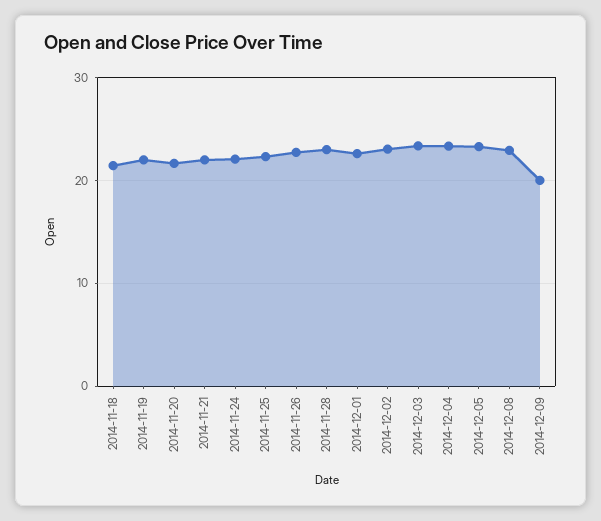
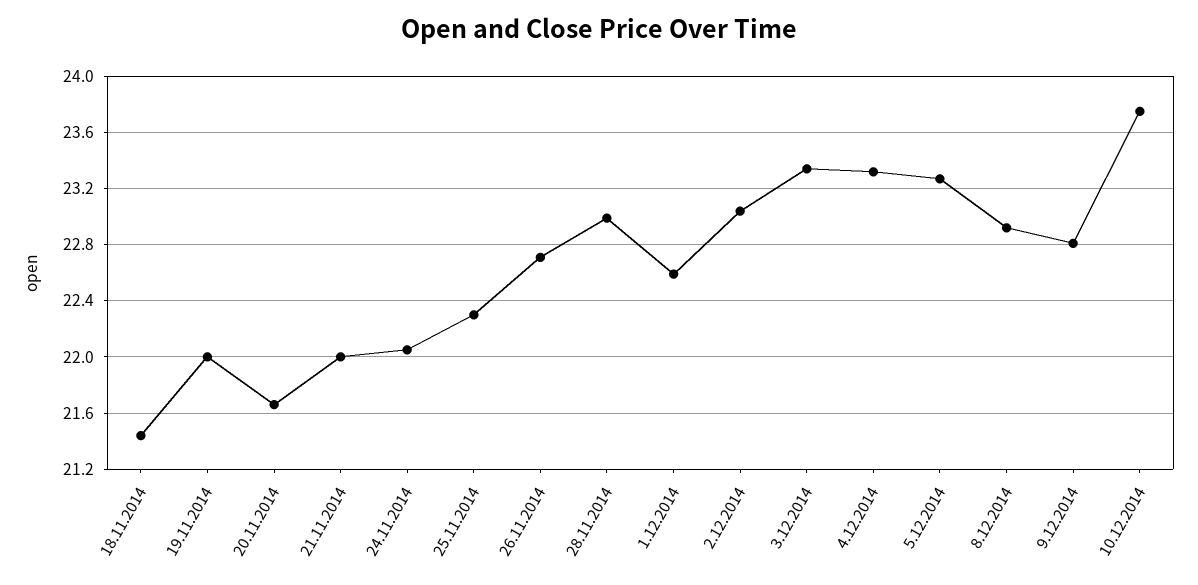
2014-12-09: 20 -> 22.8
10.12.2014: none -> 23.75

